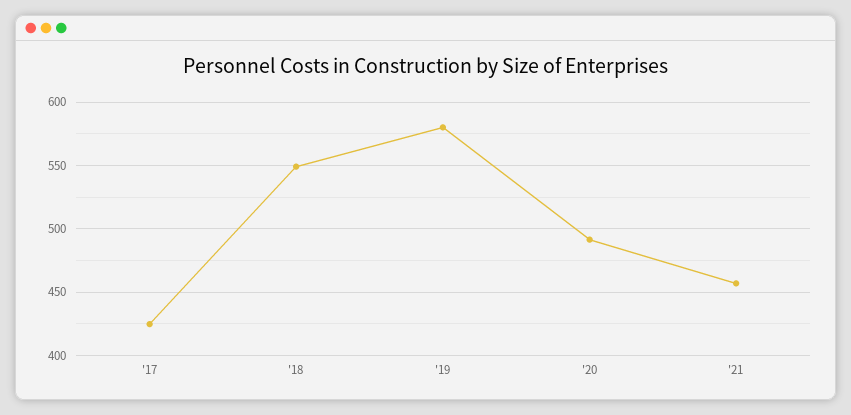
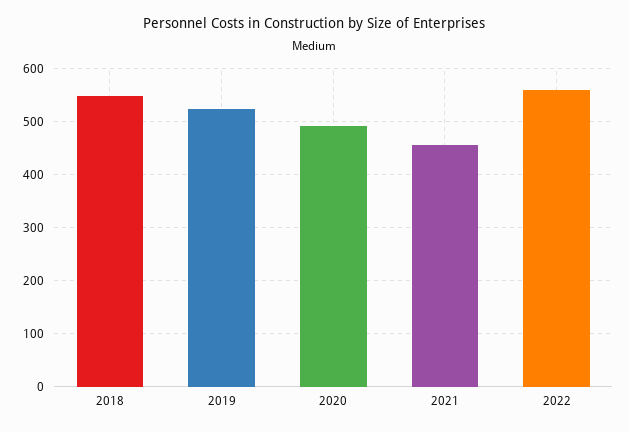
'17: 425 -> none
'19: 580 -> 520
2022: none -> 560

